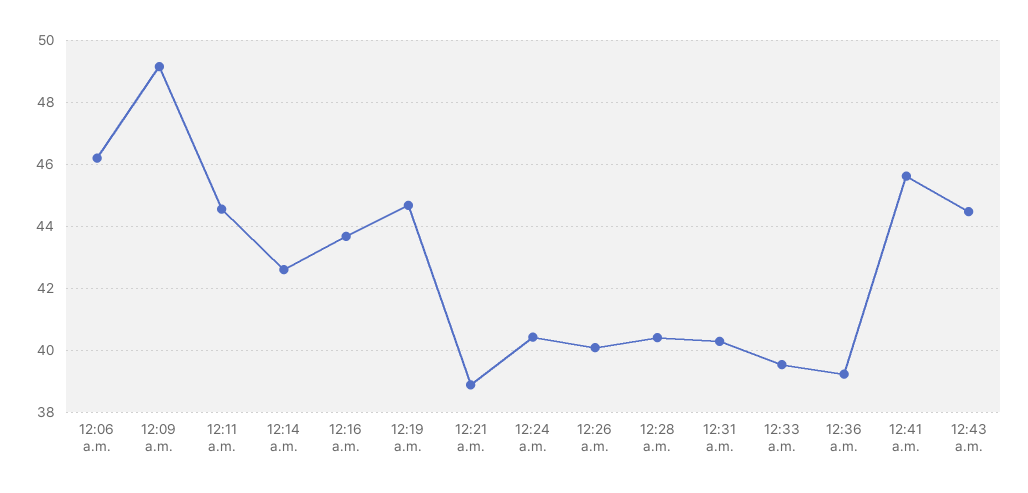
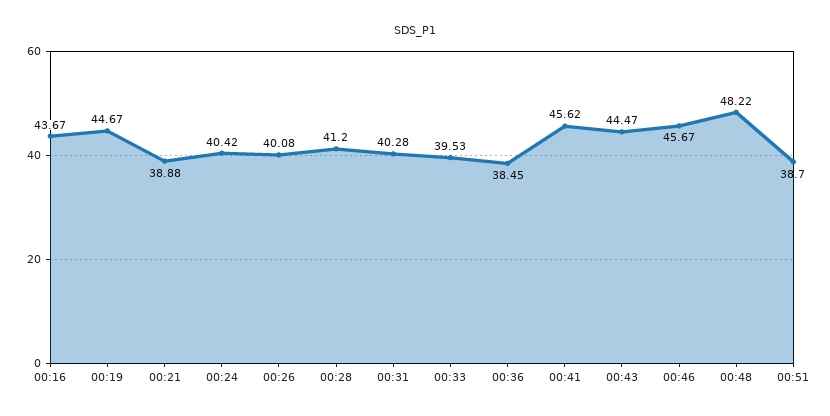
12:06 a.m.: 46.2 -> none
12:09 a.m.: 49.2 -> none
12:11 a.m.: 44.6 -> none
12:14 a.m.: 42.6 -> none
12:28 a.m.: 40.4 -> 41.2
12:36 a.m.: 39.2 -> 38.45
00:46: none -> 45.67
00:48: none -> 48.22
00:51: none -> 38.7

